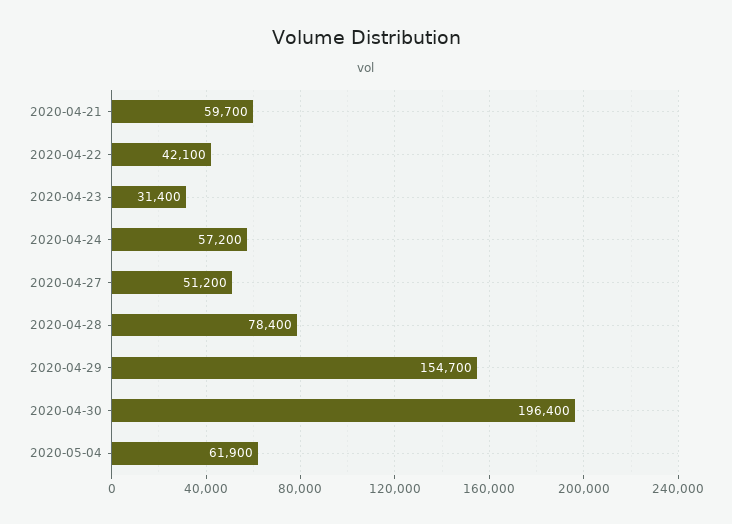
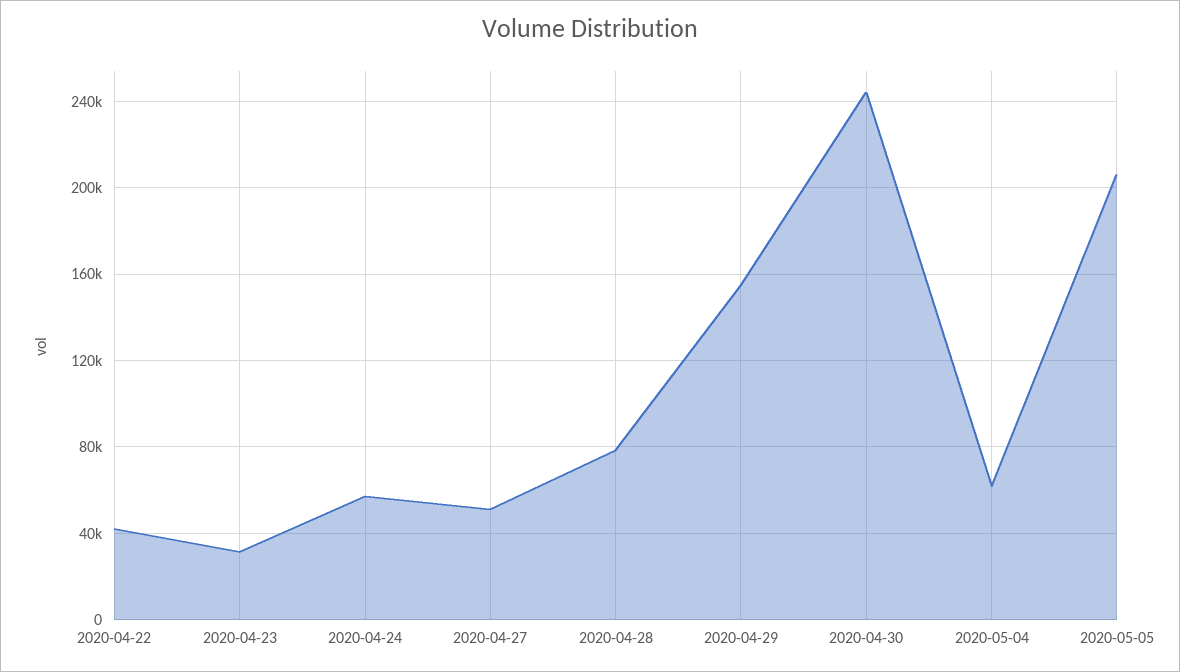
2020-04-21: 59700 -> none
2020-04-30: 196400 -> 245000
2020-05-05: none -> 205000

